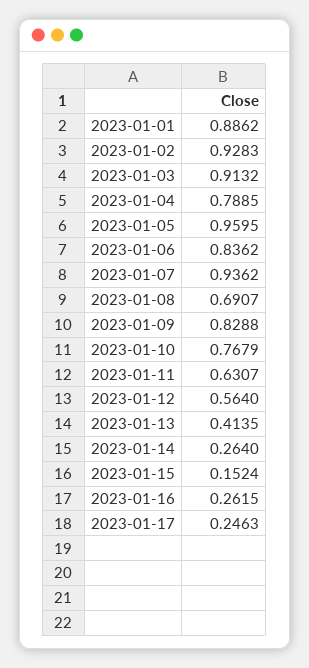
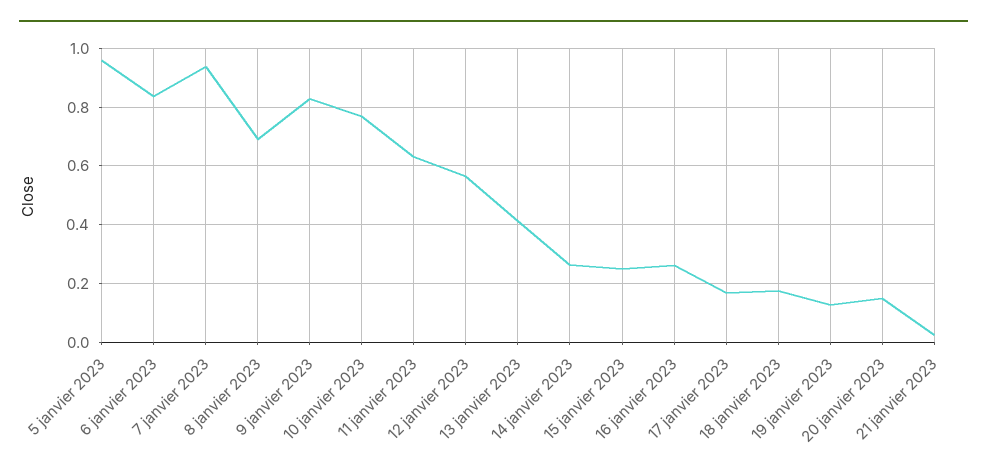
2023-01-01: 0.8862 -> none
2023-01-02: 0.9283 -> none
2023-01-03: 0.9132 -> none
2023-01-04: 0.7885 -> none
2023-01-15: 0.1524 -> 0.25
2023-01-17: 0.2463 -> 0.175
18 janvier 2023: none -> 0.175
19 janvier 2023: none -> 0.125
20 janvier 2023: none -> 0.15
21 janvier 2023: none -> 0.025

